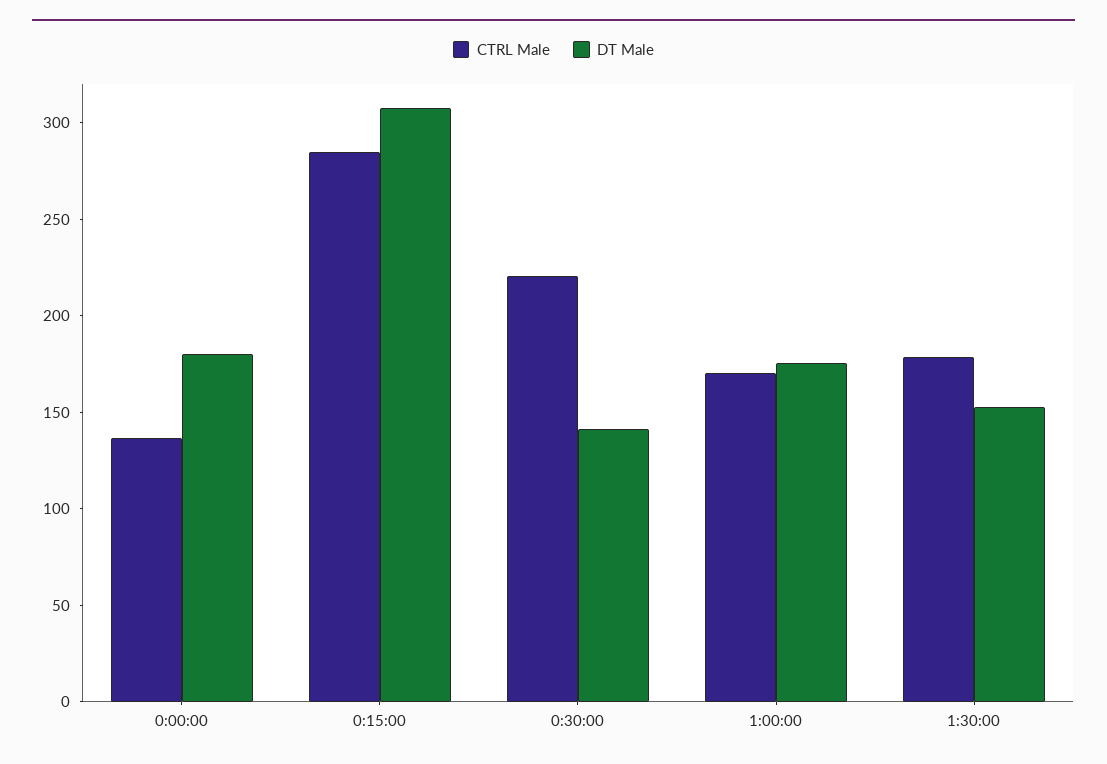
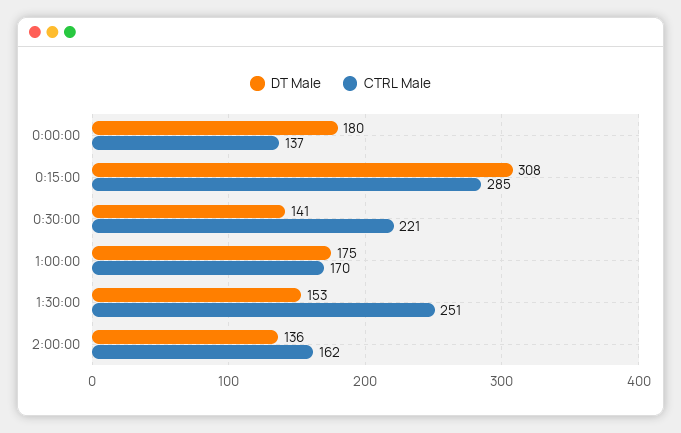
CTRL Male, 1:30:00: 180 -> 251
DT Male, 2:00:00: none -> 136
CTRL Male, 2:00:00: none -> 162

